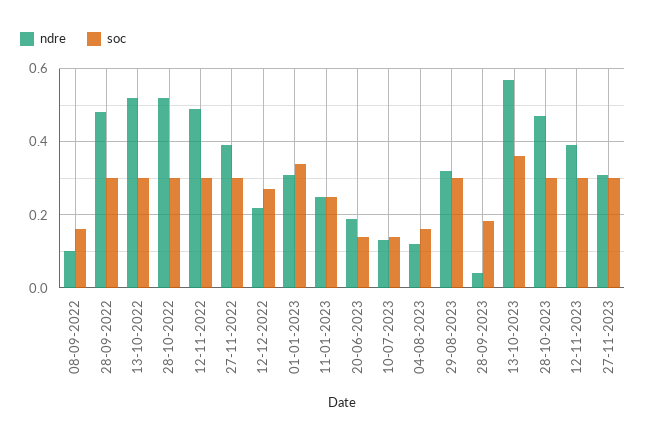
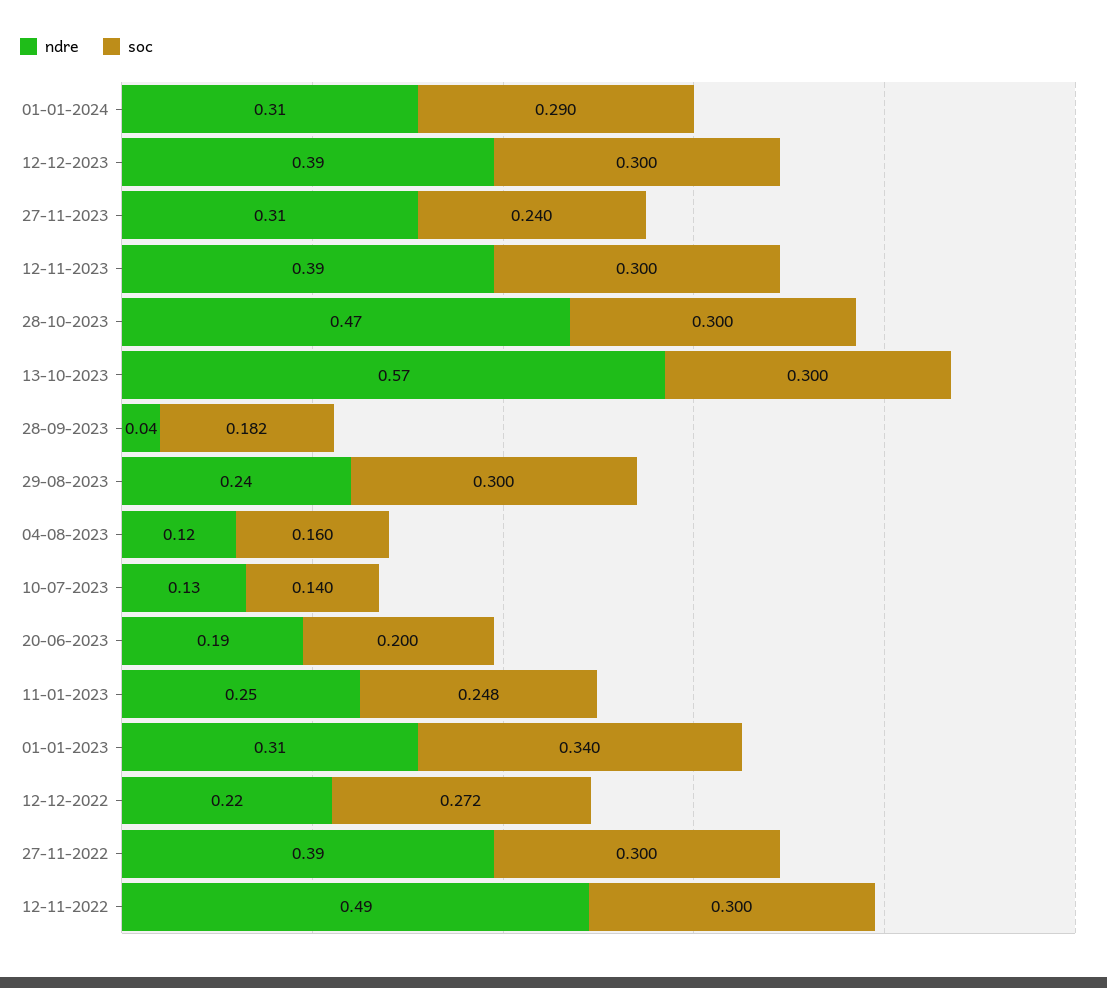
ndre, 08-09-2022: 0.1 -> none
soc, 08-09-2022: 0.16 -> none
ndre, 28-09-2022: 0.48 -> none
soc, 28-09-2022: 0.3 -> none
ndre, 13-10-2022: 0.52 -> none
soc, 13-10-2022: 0.3 -> none
ndre, 28-10-2022: 0.52 -> none
soc, 28-10-2022: 0.3 -> none
soc, 20-06-2023: 0.14 -> 0.2
ndre, 29-08-2023: 0.32 -> 0.24
soc, 13-10-2023: 0.36 -> 0.3
soc, 27-11-2023: 0.3 -> 0.24
ndre, 01-01-2024: none -> 0.31
soc, 01-01-2024: none -> 0.29
ndre, 12-12-2023: none -> 0.39
soc, 12-12-2023: none -> 0.3

